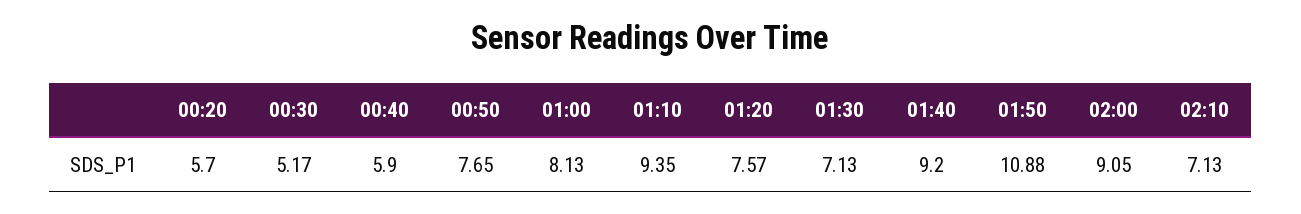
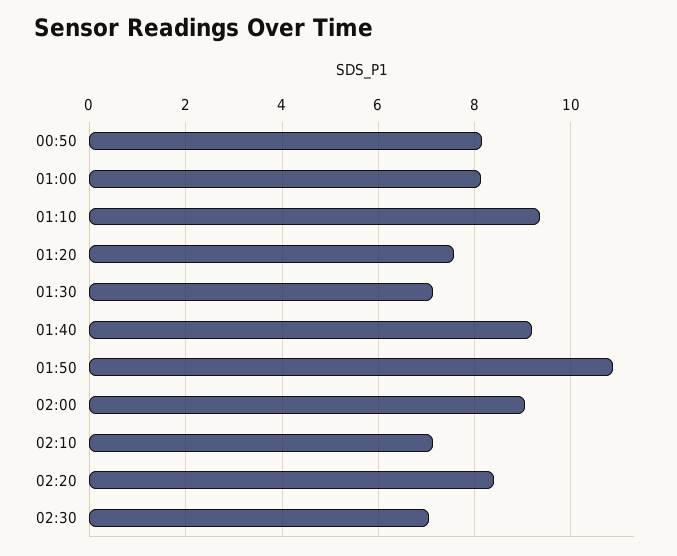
00:20: 5.7 -> none
00:30: 5.17 -> none
00:40: 5.9 -> none
00:50: 7.65 -> 8.2
02:20: none -> 8.4
02:30: none -> 7

